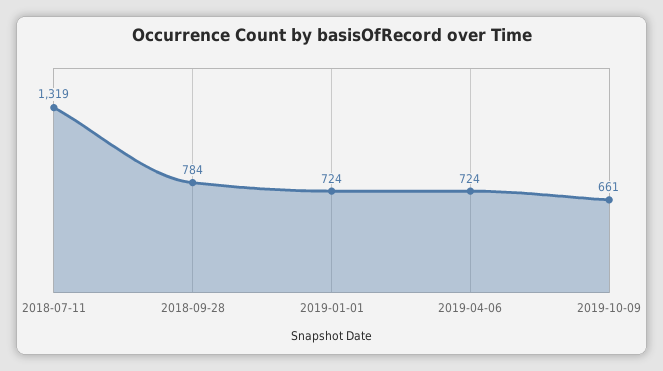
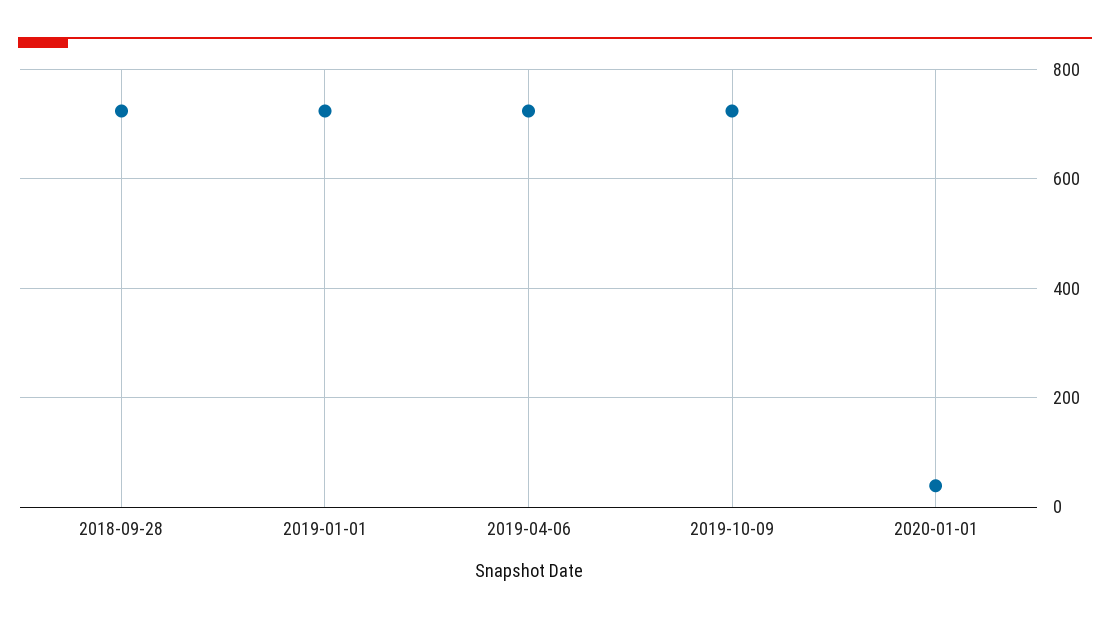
2018-07-11: 1319 -> none
2018-09-28: 784 -> 720
2019-10-09: 661 -> 720
2020-01-01: none -> 40

